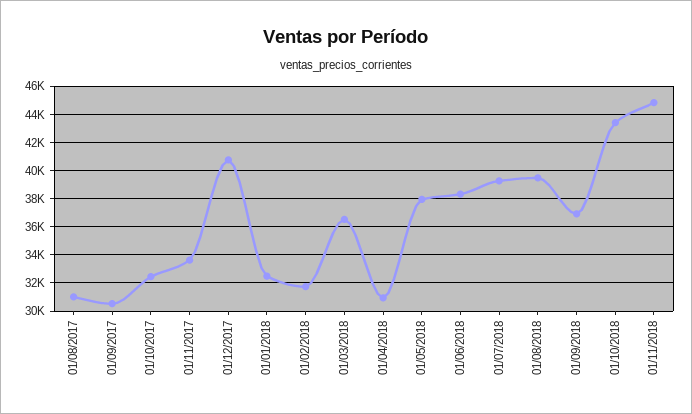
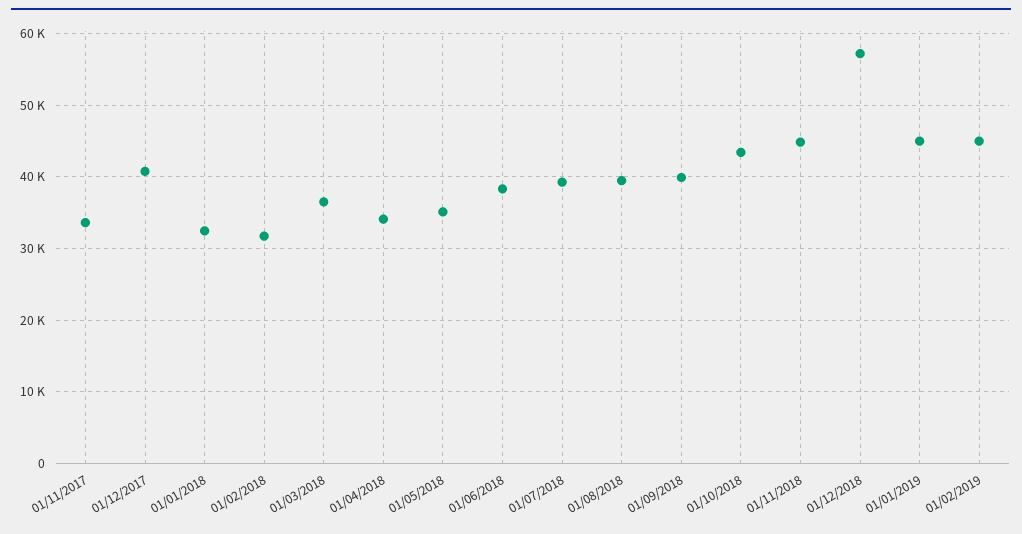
01/08/2017: 31000 -> none
01/09/2017: 30500 -> none
01/10/2017: 32500 -> none
01/04/2018: 31000 -> 34000
01/05/2018: 38000 -> 35000
01/09/2018: 37000 -> 40000
01/12/2018: none -> 57000
01/01/2019: none -> 45000
01/02/2019: none -> 45000

